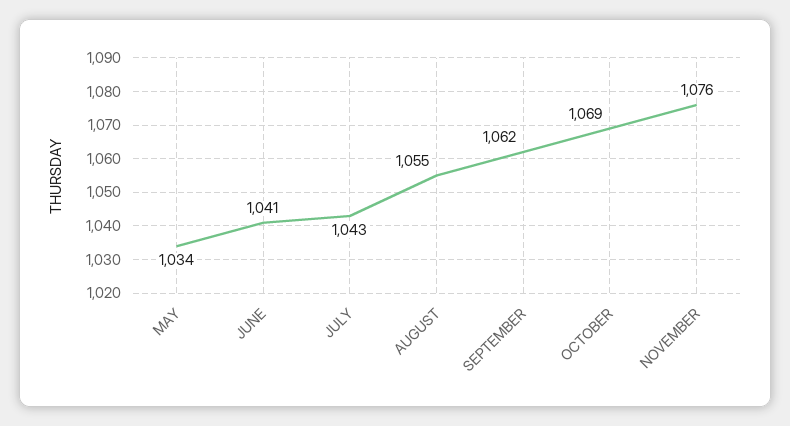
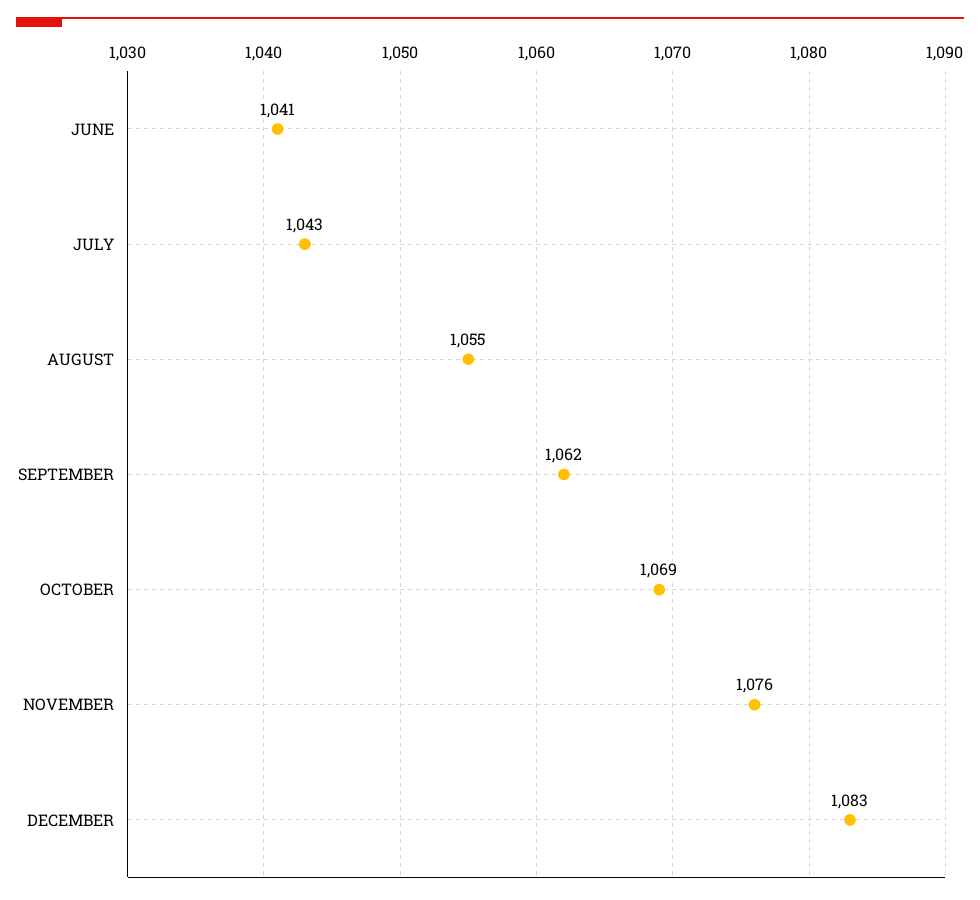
MAY: 1034 -> none
DECEMBER: none -> 1083

